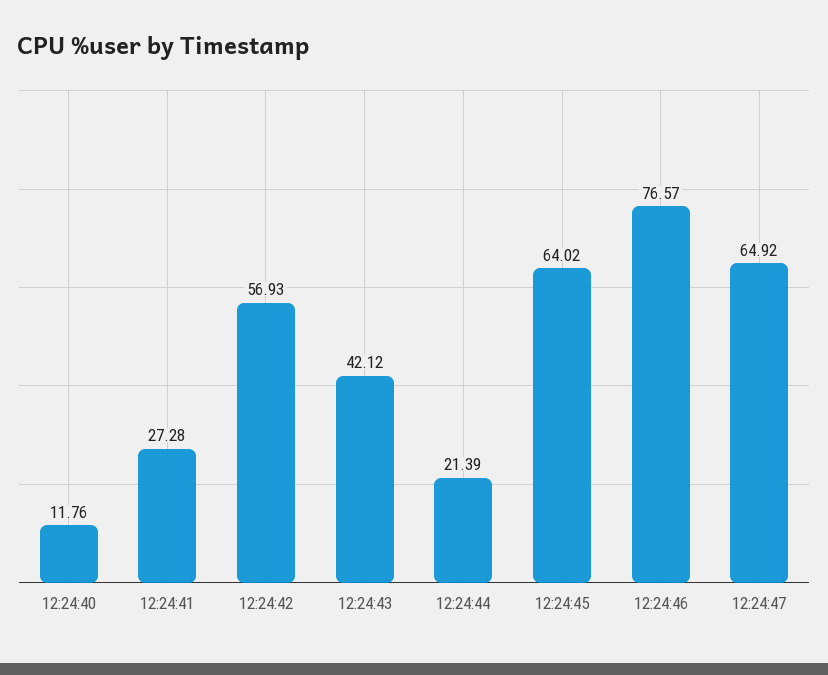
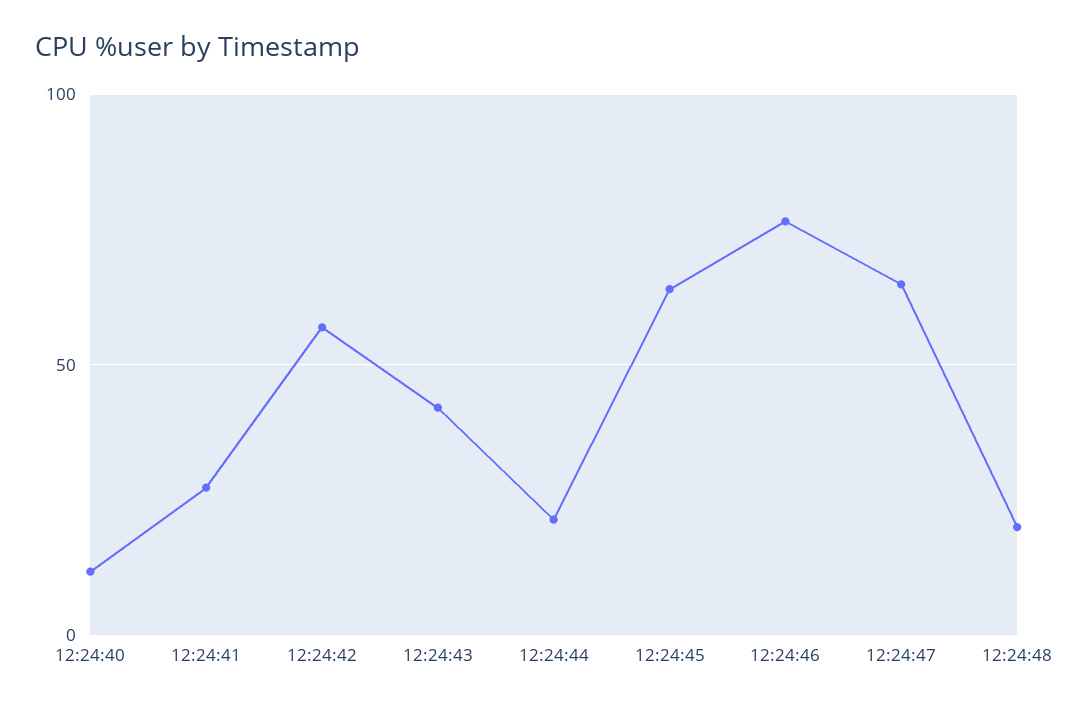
12:24:48: none -> 20

